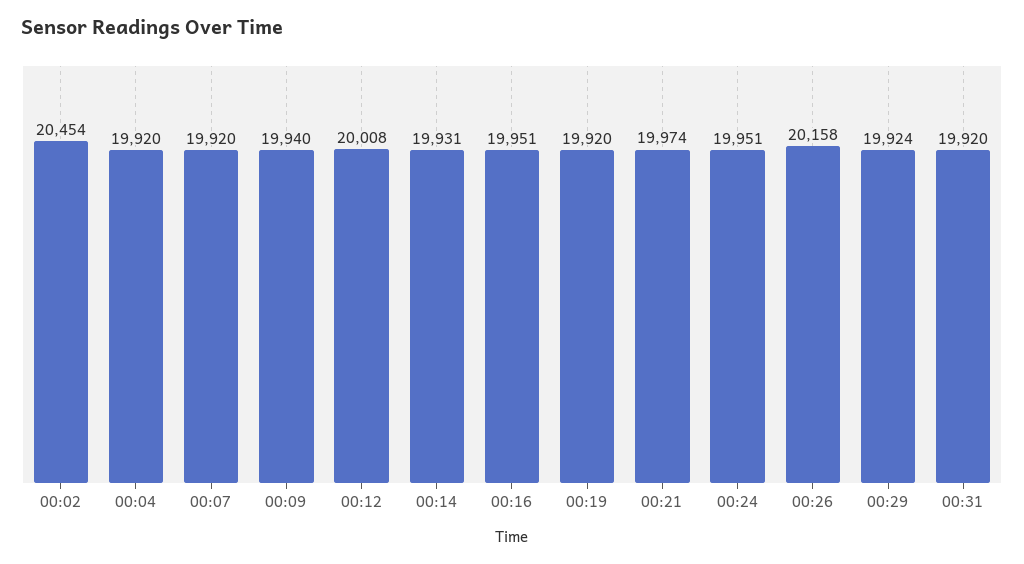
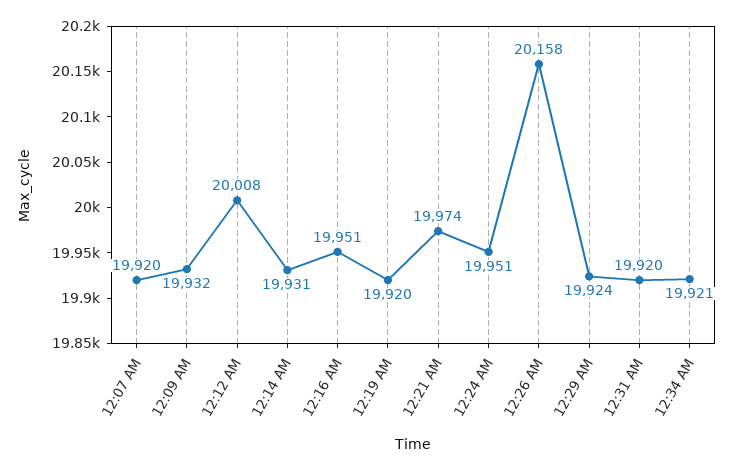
00:02: 20454 -> none
00:04: 19920 -> none
00:09: 19940 -> 19932
12:34 AM: none -> 19921

